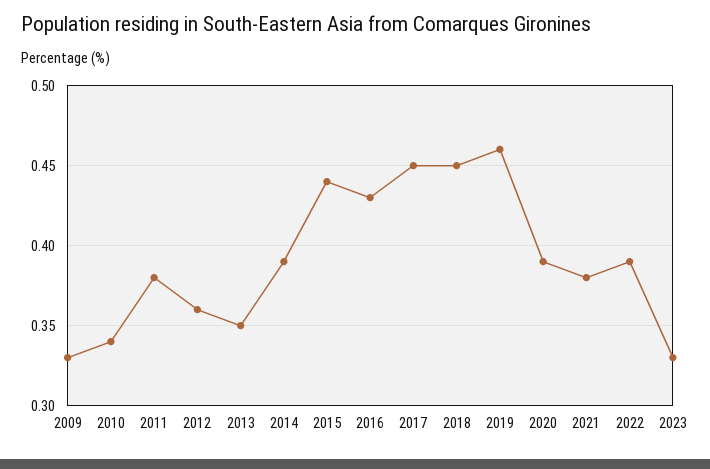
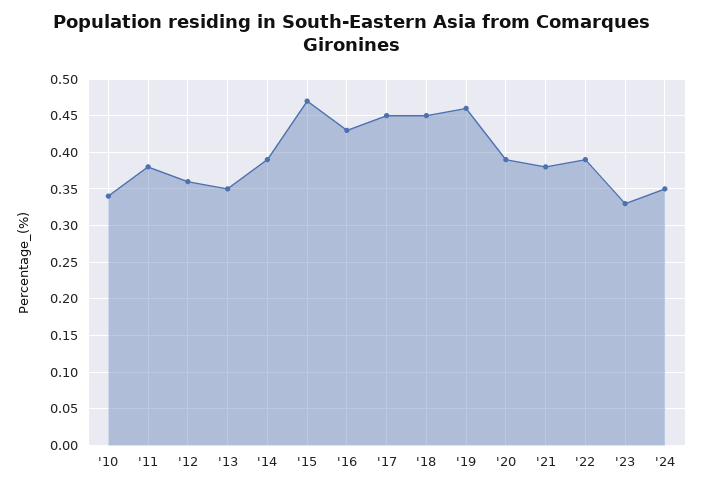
2009: 0.33 -> none
2015: 0.44 -> 0.47
'24: none -> 0.35

